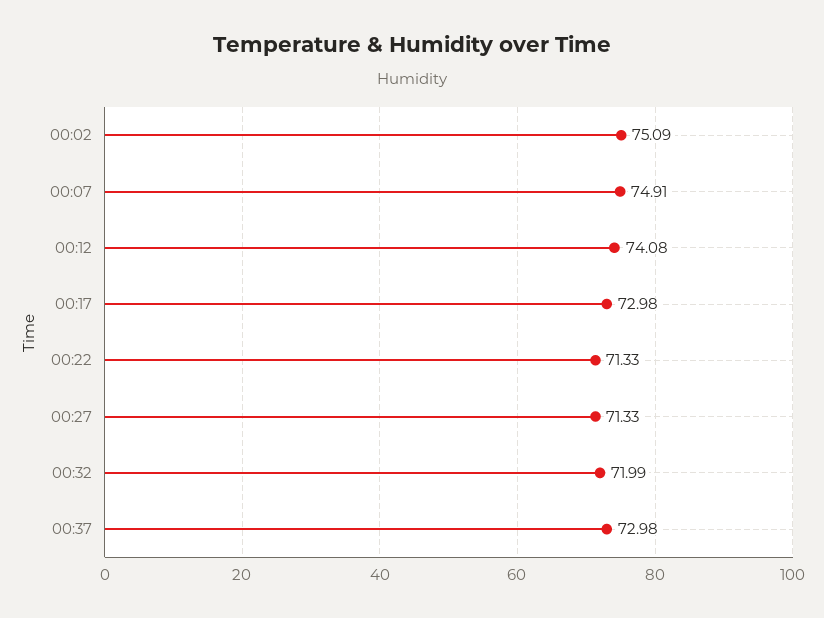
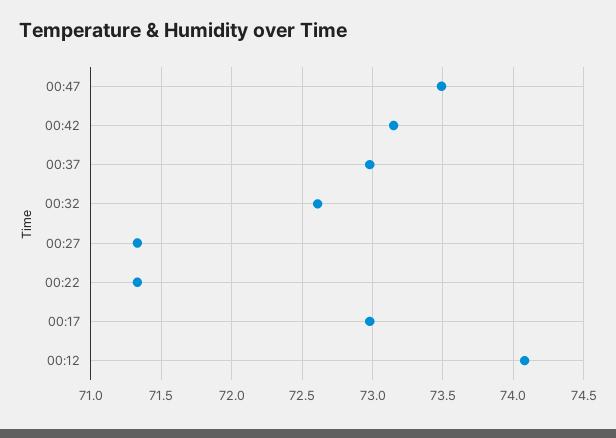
00:02: 75.09 -> none
00:07: 74.91 -> none
00:32: 71.99 -> 72.6
00:47: none -> 73.5
00:42: none -> 73.15

